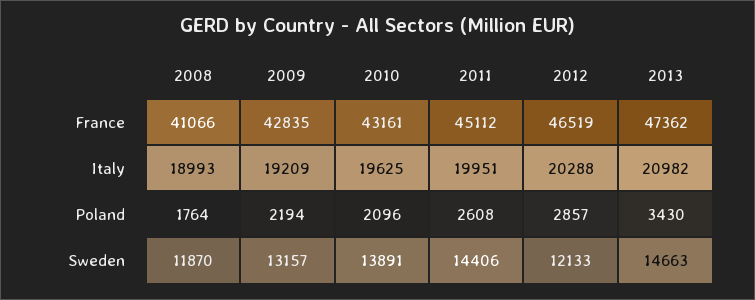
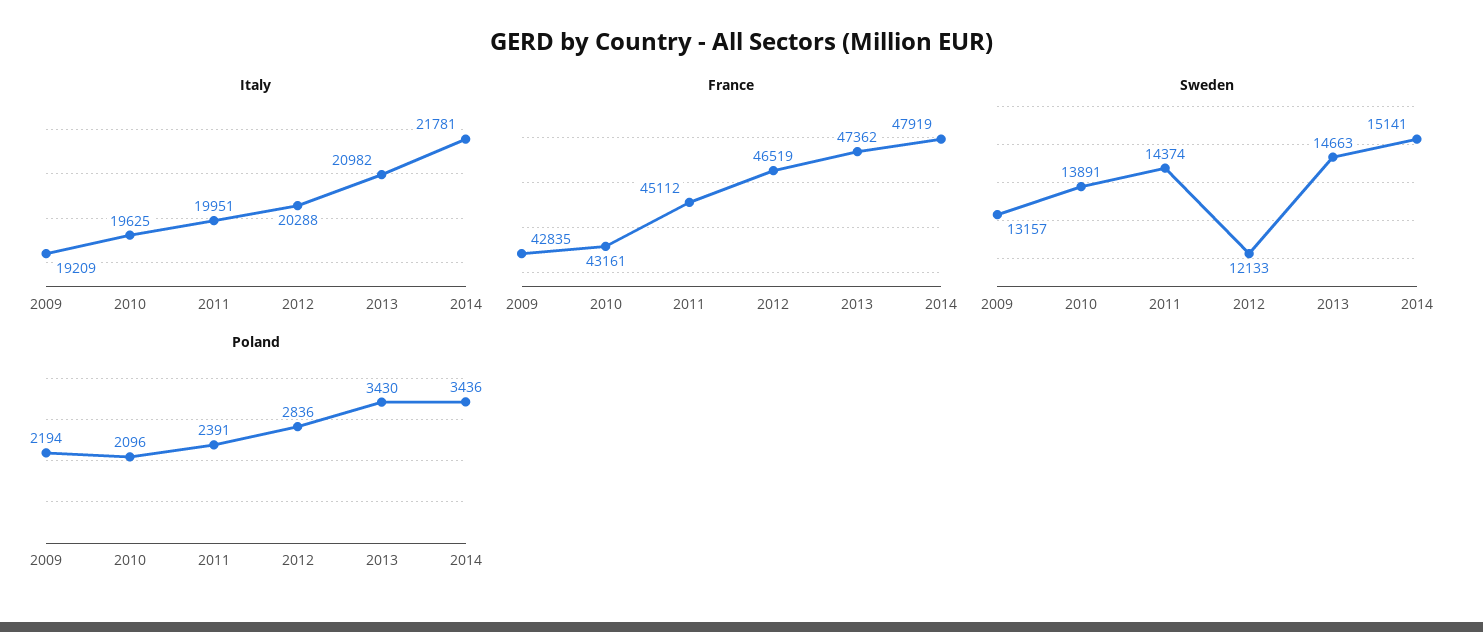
France, 2008: 41066 -> none
Italy, 2008: 18993 -> none
Poland, 2008: 1764 -> none
Poland, 2011: 2608 -> 2391
Poland, 2012: 2857 -> 2836
Sweden, 2008: 11870 -> none
Sweden, 2011: 14406 -> 14374
Italy, 2014: none -> 21781
France, 2014: none -> 47919
Sweden, 2014: none -> 15141
Poland, 2014: none -> 3436

